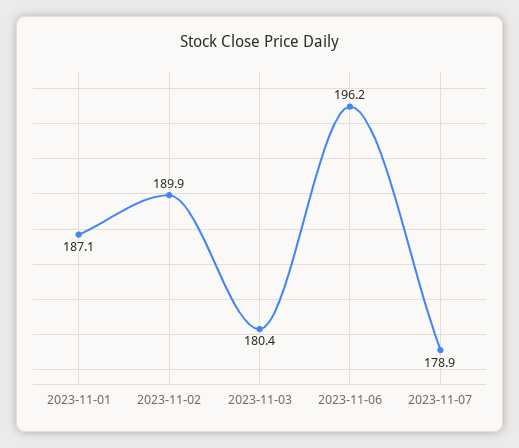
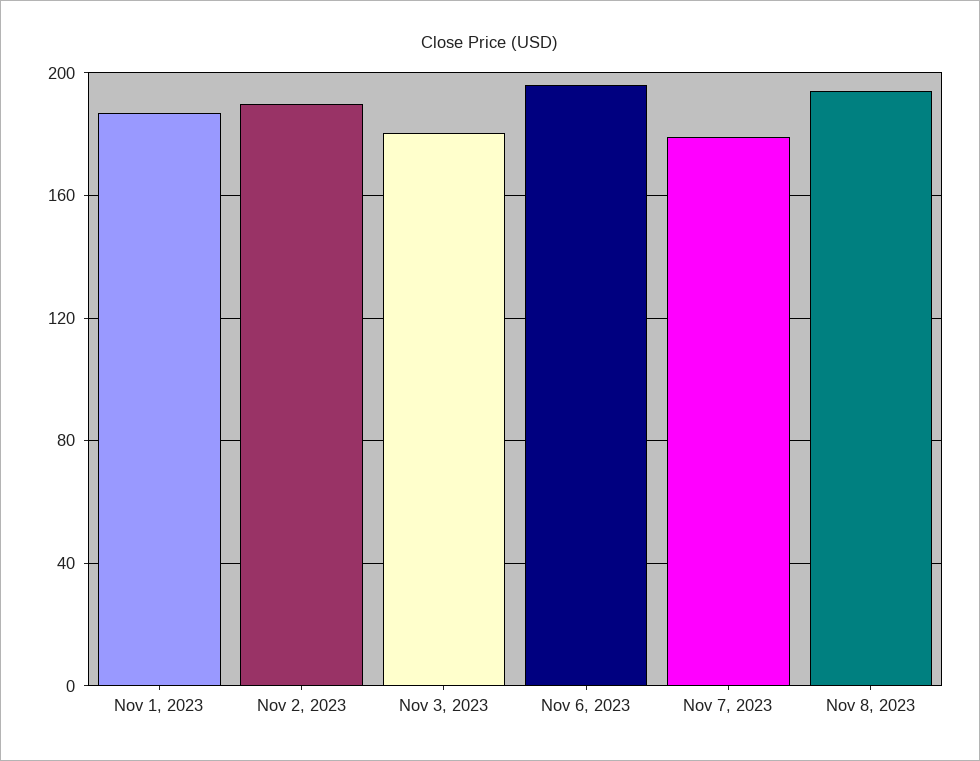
Nov 8, 2023: none -> 195

